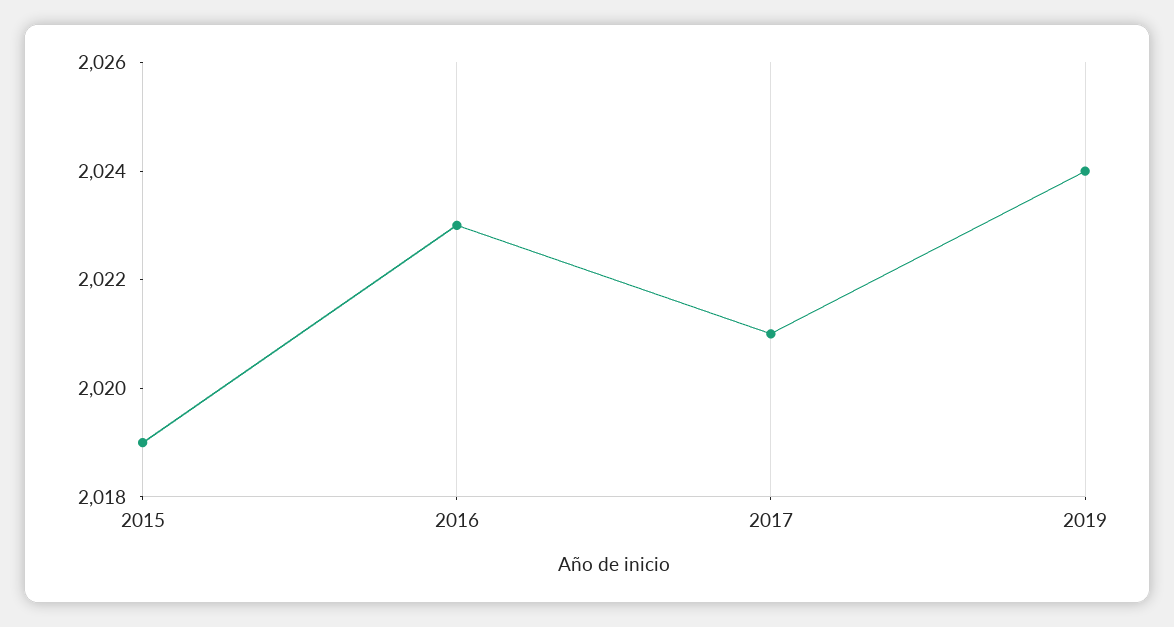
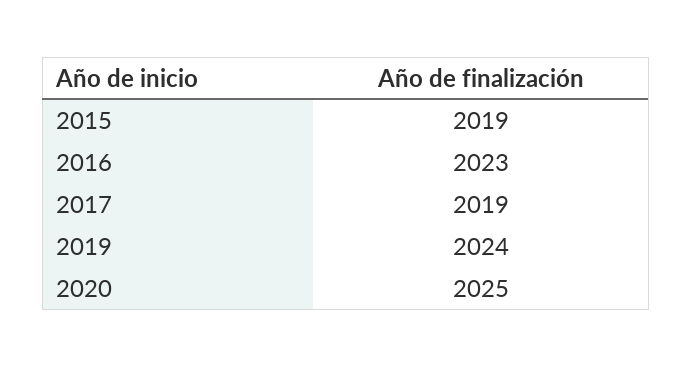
2017: 2021 -> 2019
2020: none -> 2025

